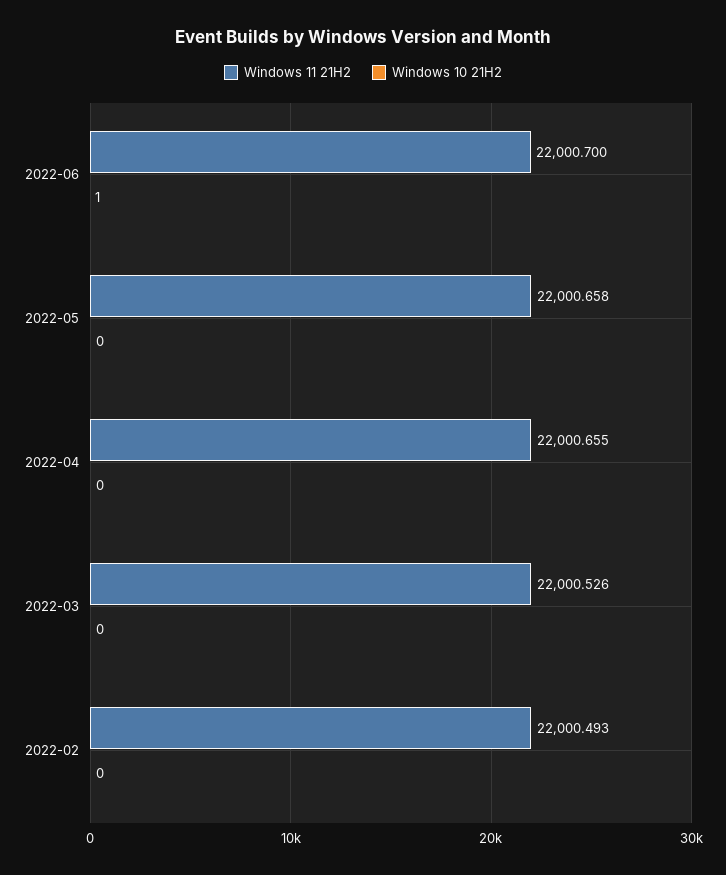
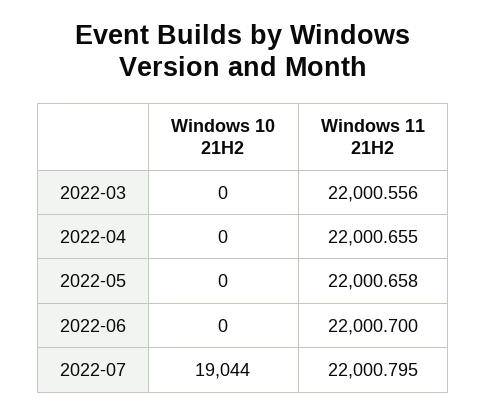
Windows 10 21H2, 2022-06: 1 -> 0
Windows 11 21H2, 2022-03: 22000.526 -> 22000.556
Windows 11 21H2, 2022-02: 22000.493 -> none
Windows 10 21H2, 2022-02: 0 -> none
Windows 10 21H2, 2022-07: none -> 19044
Windows 11 21H2, 2022-07: none -> 22000.795

